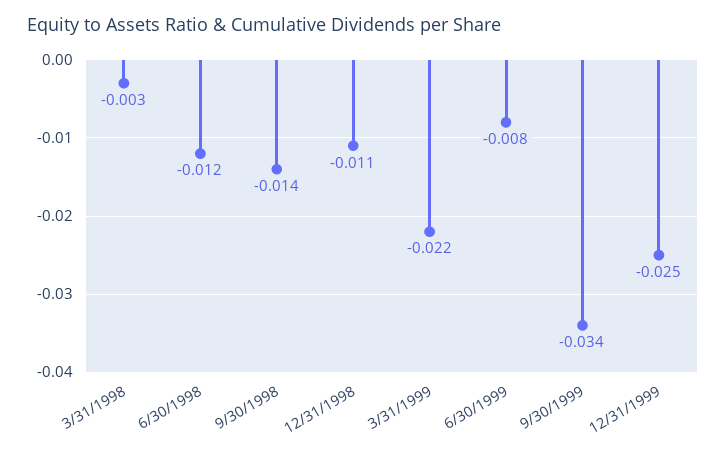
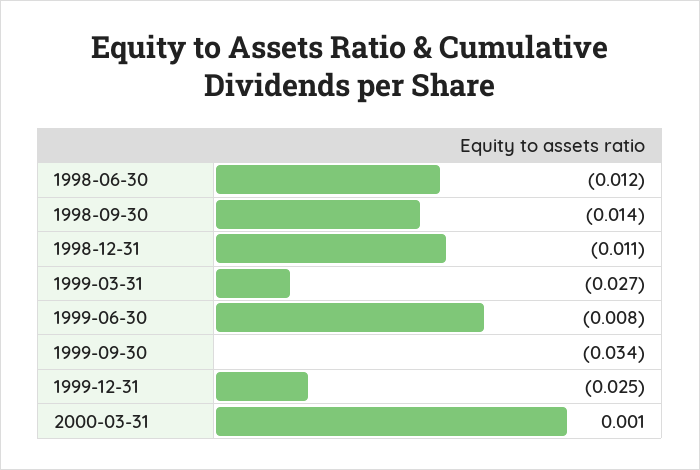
3/31/1998: -0.003 -> none
3/31/1999: -0.022 -> -0.027
2000-03-31: none -> 0.001

